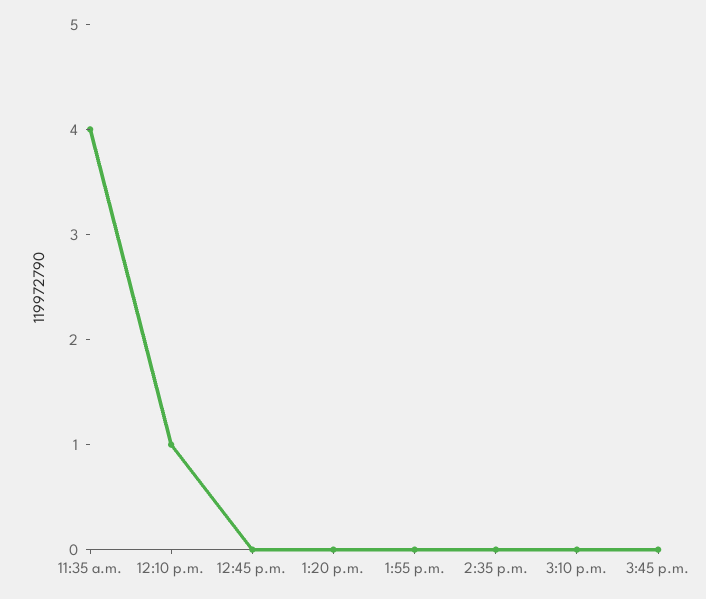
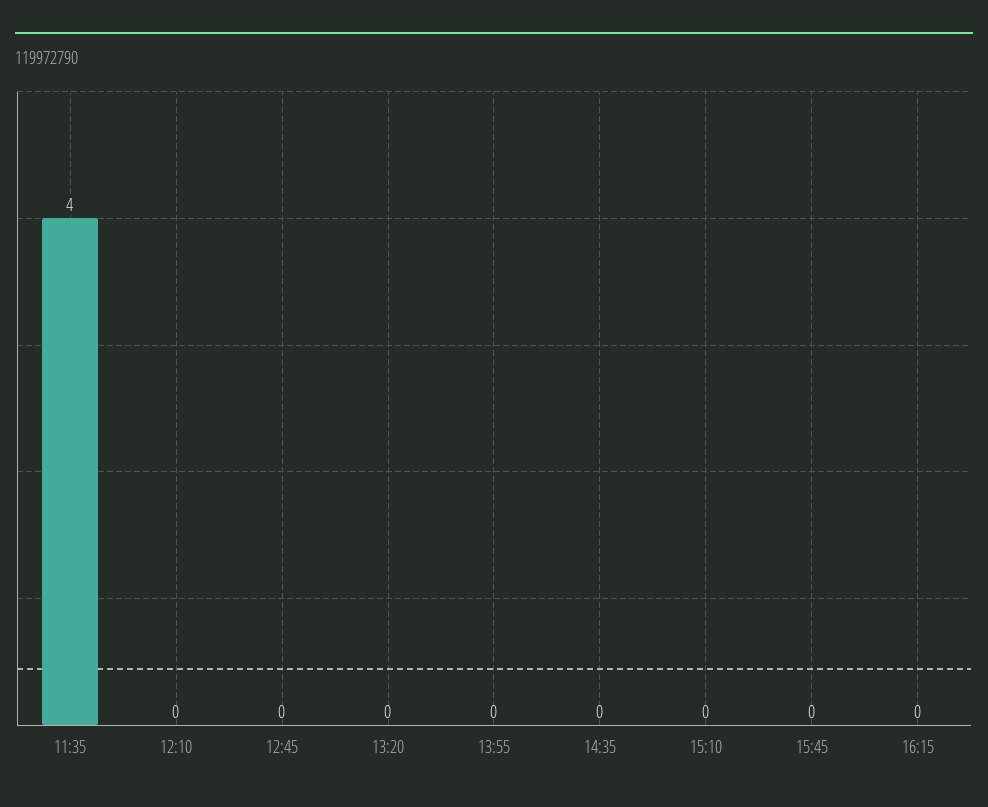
12:10 p.m.: 1 -> 0
16:15: none -> 0

